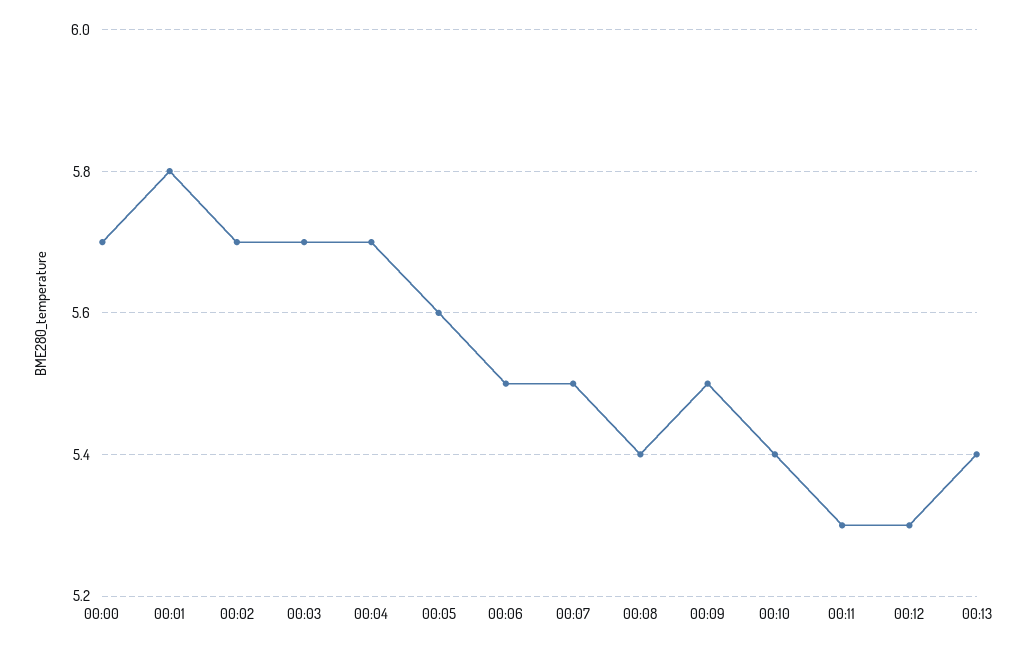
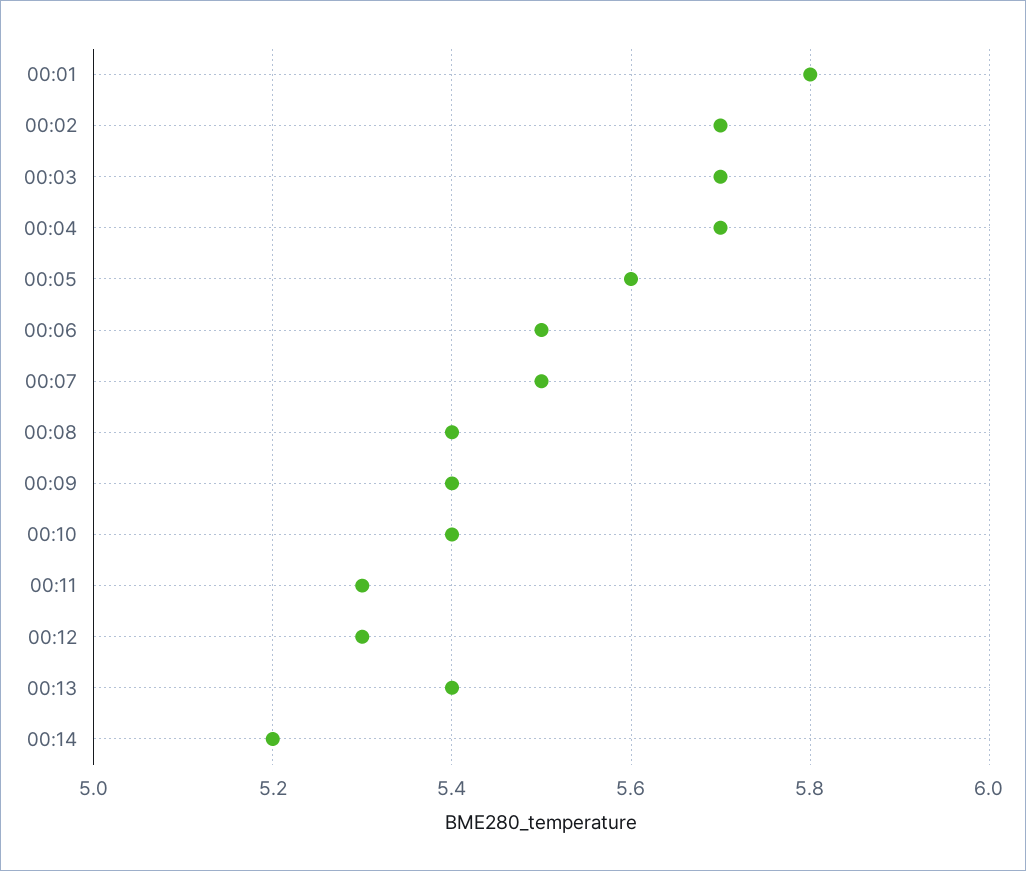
00:00: 5.7 -> none
00:09: 5.5 -> 5.4
00:14: none -> 5.2

